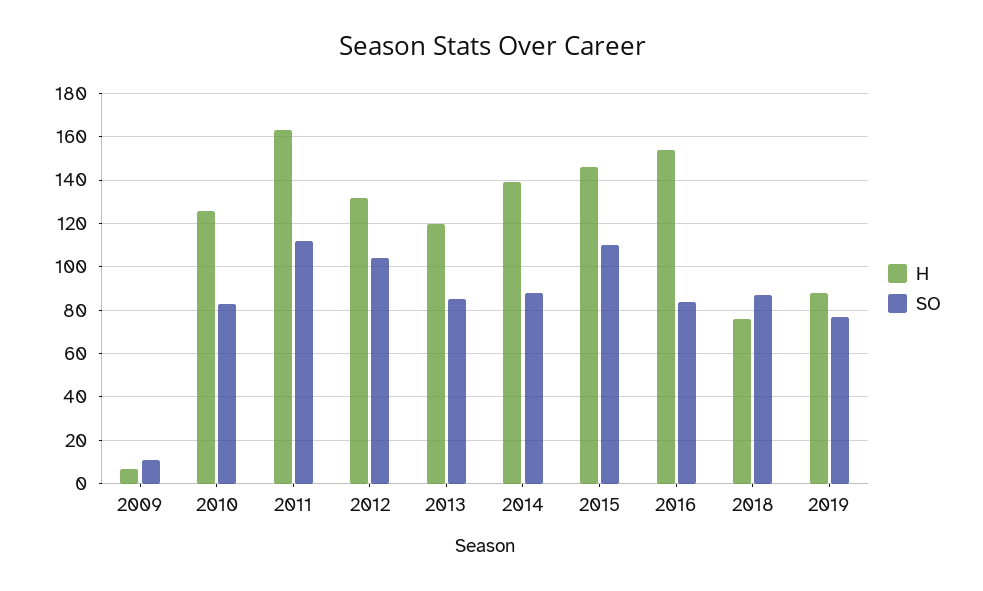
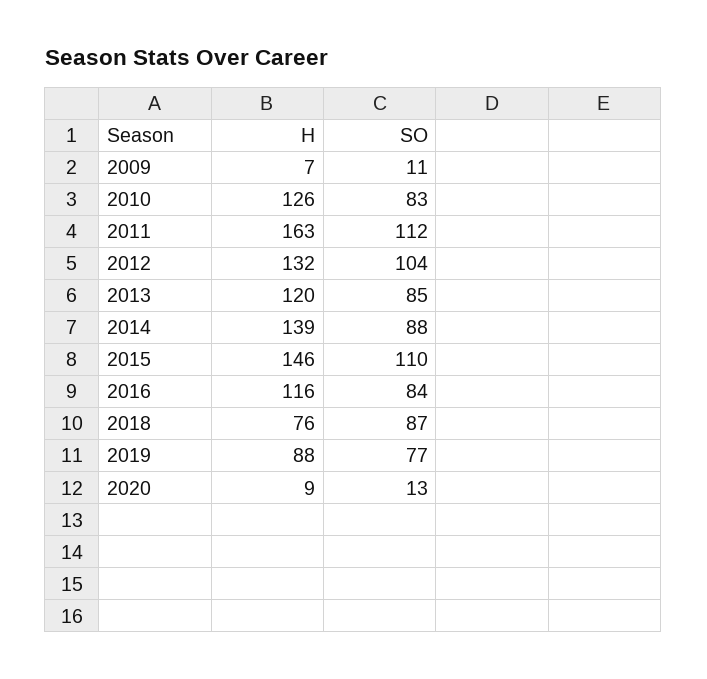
H, 2016: 155 -> 116
H, 2020: none -> 9
SO, 2020: none -> 13

